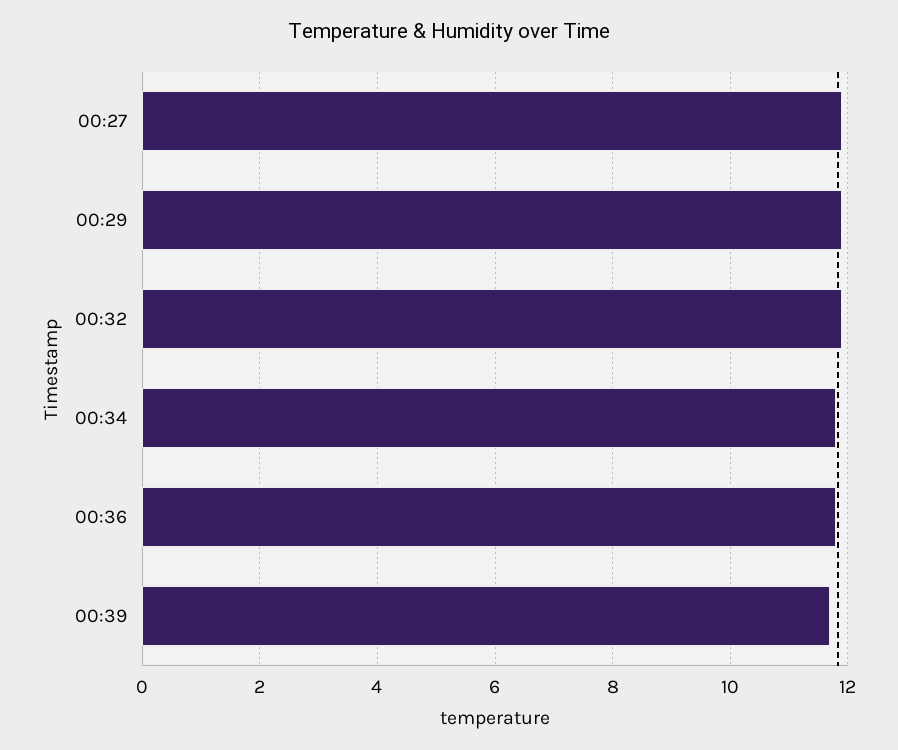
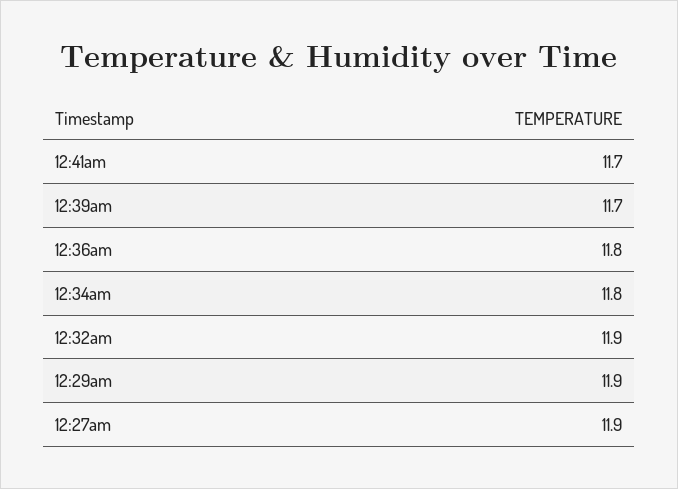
12:41am: none -> 11.7

